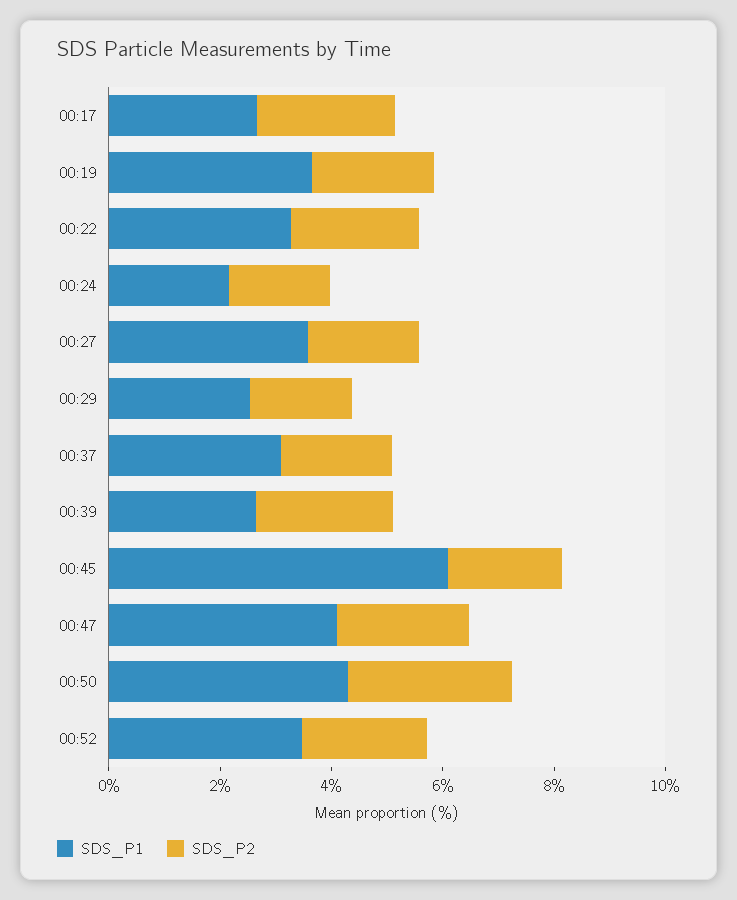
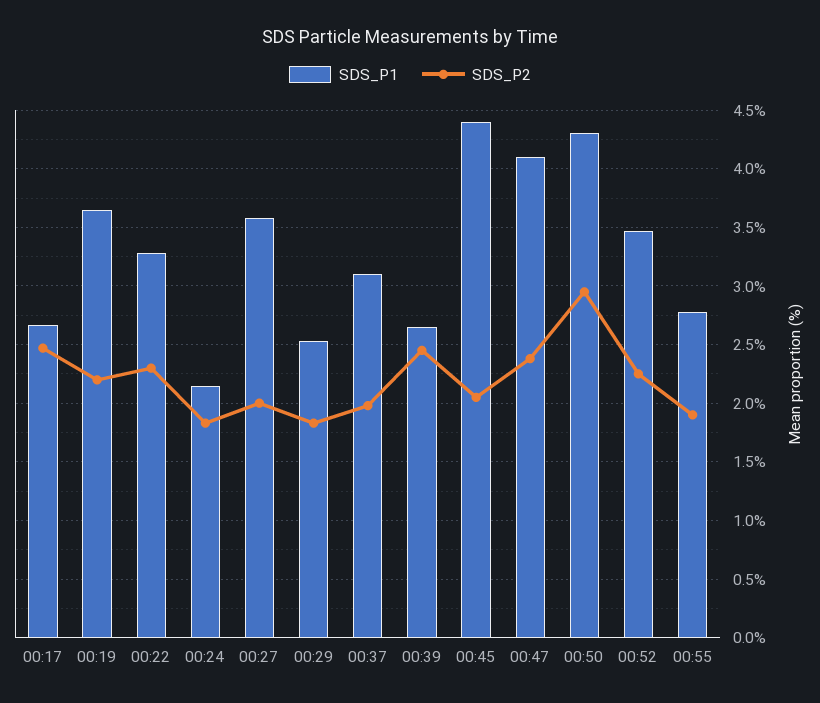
SDS_P1, 00:45: 6 -> 4.4
SDS_P1, 00:55: none -> 2.8
SDS_P2, 00:55: none -> 1.9

